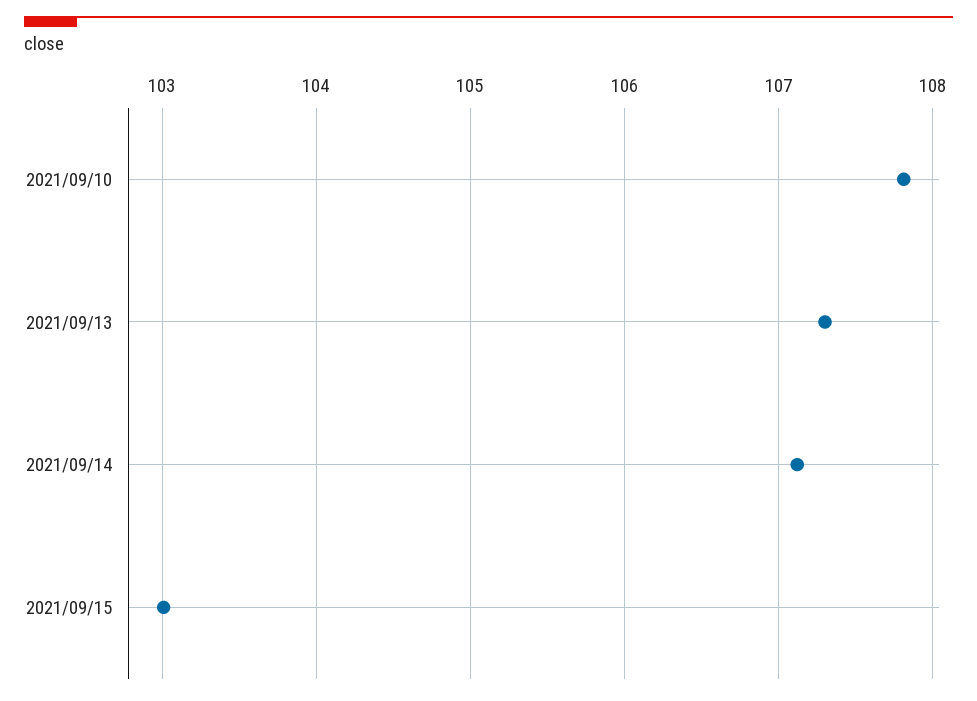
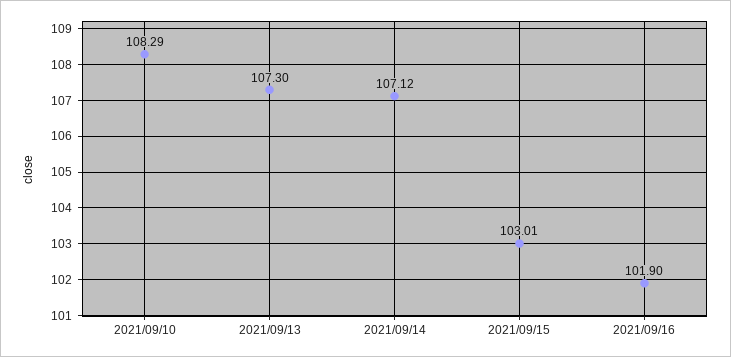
2021/09/10: 107.8 -> 108.29
2021/09/16: none -> 101.9

